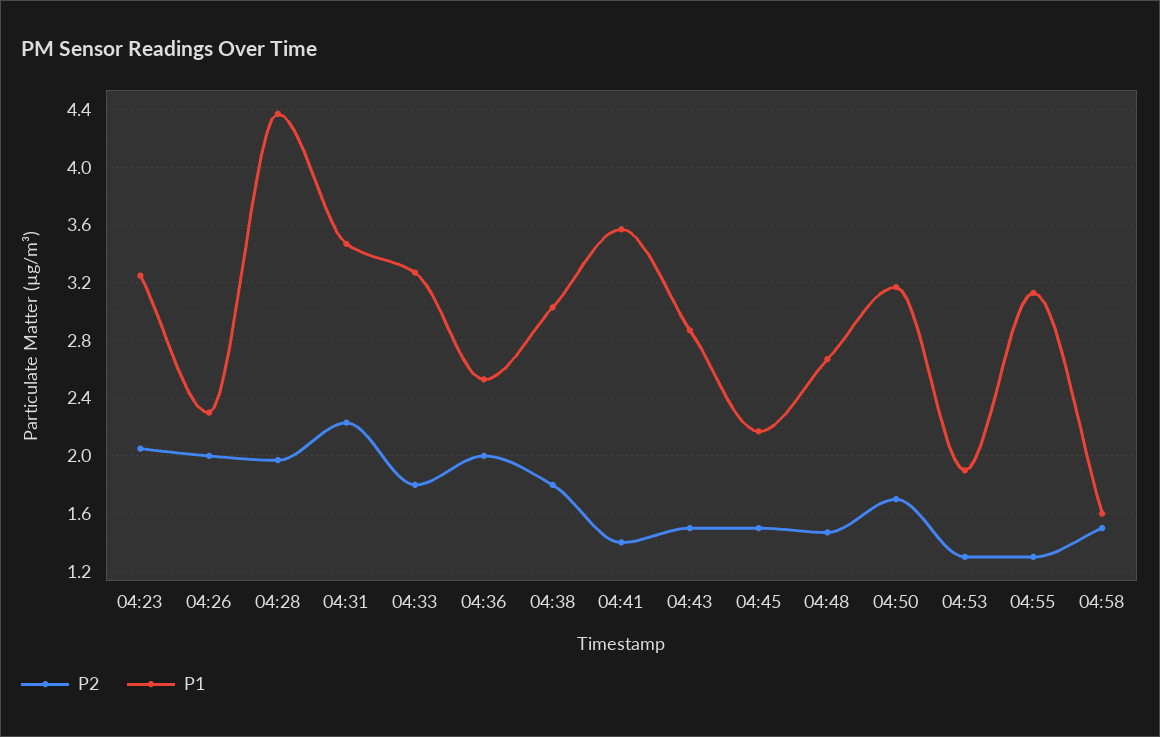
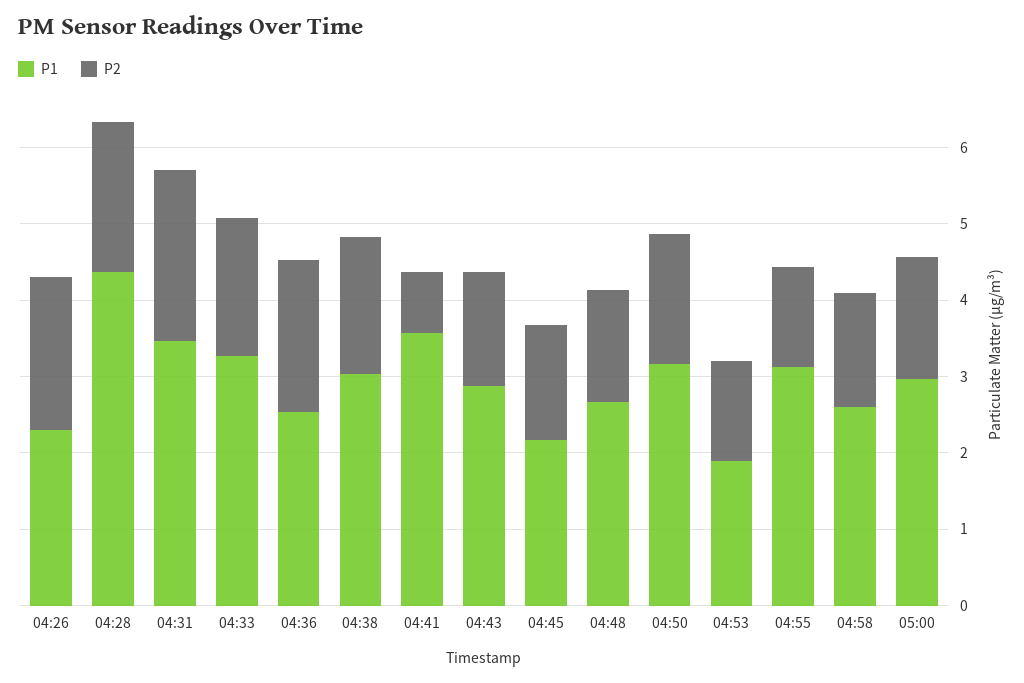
P2, 04:23: 2.05 -> none
P1, 04:23: 3.25 -> none
P2, 04:41: 1.4 -> 0.8
P1, 04:58: 1.6 -> 2.6
P1, 05:00: none -> 3
P2, 05:00: none -> 1.6

